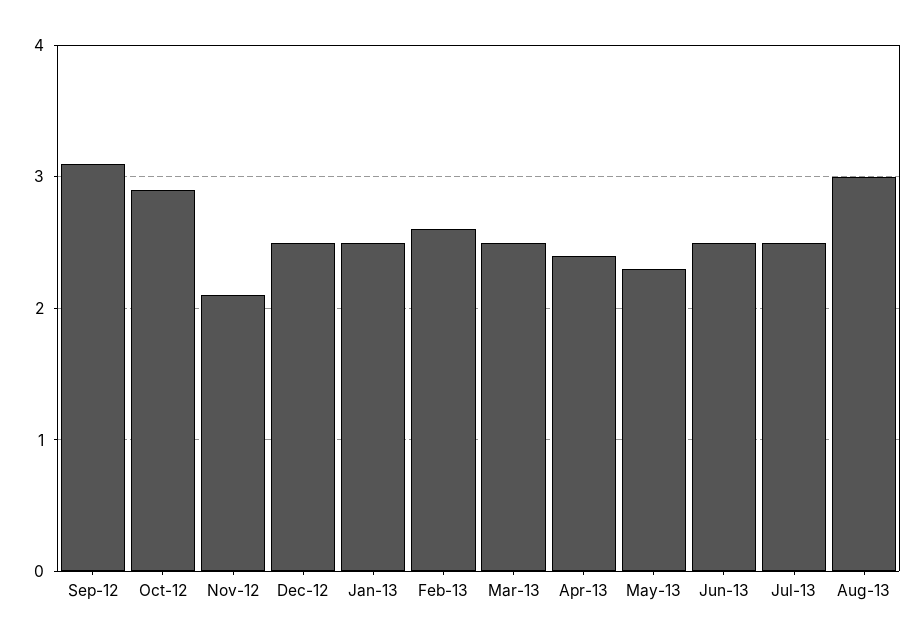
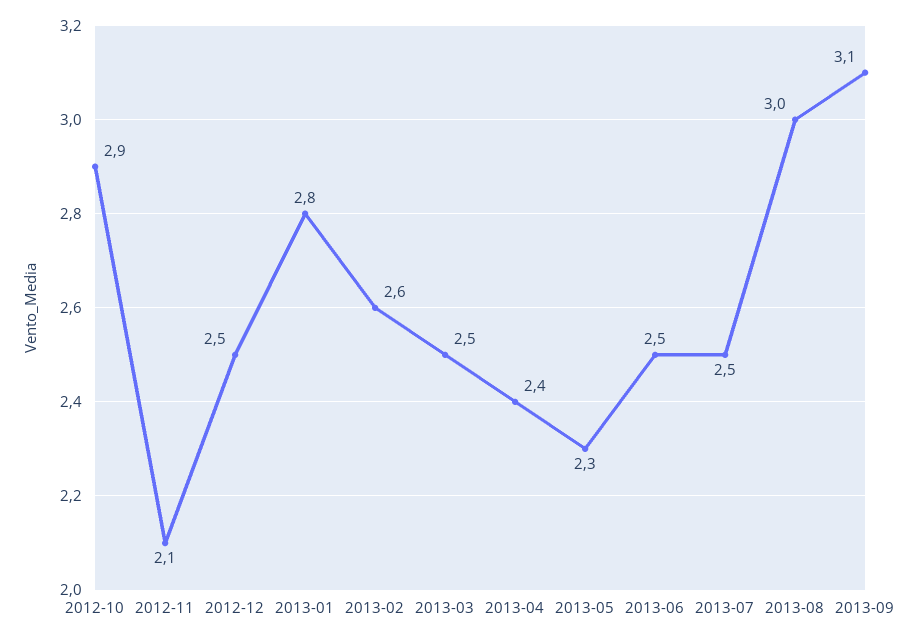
Sep-12: 3.1 -> none
Jan-13: 2.5 -> 2.8
2013-09: none -> 3.1

